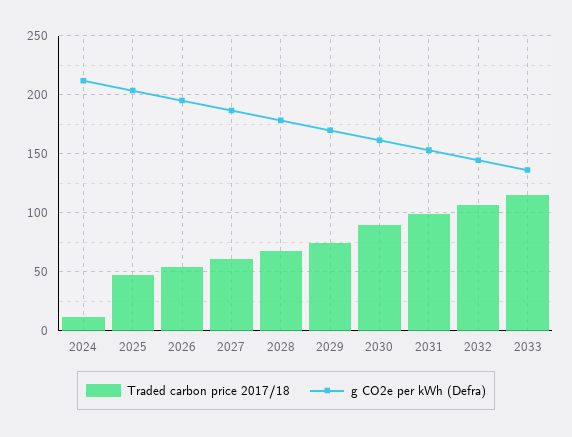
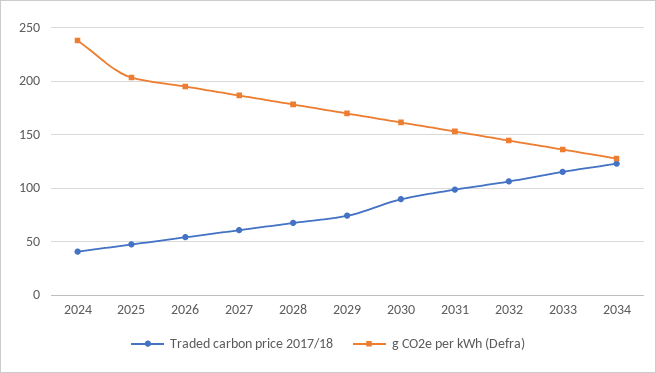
Traded carbon price 2017/18, 2024: 10 -> 40
g CO2e per kWh (Defra), 2024: 210 -> 240
Traded carbon price 2017/18, 2034: none -> 120
g CO2e per kWh (Defra), 2034: none -> 130

